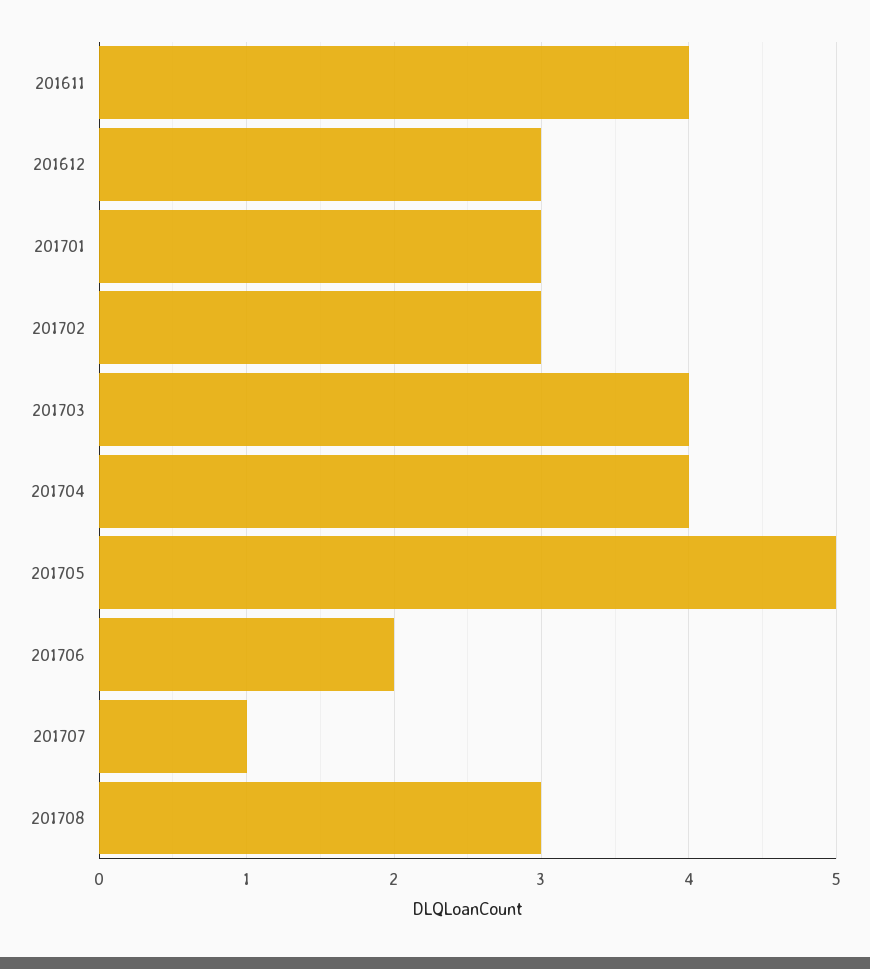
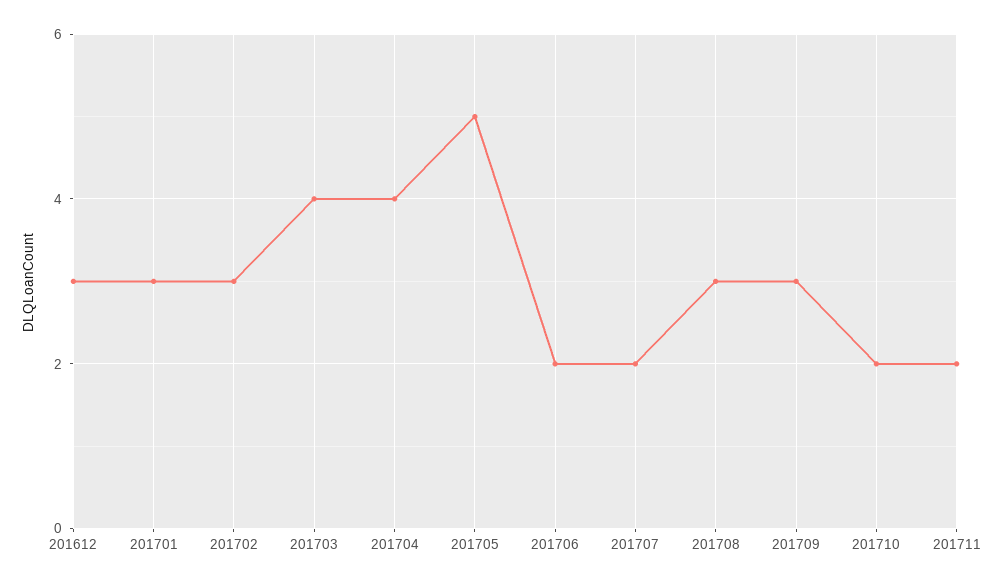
201611: 4 -> none
201707: 1 -> 2
201709: none -> 3
201710: none -> 2
201711: none -> 2

